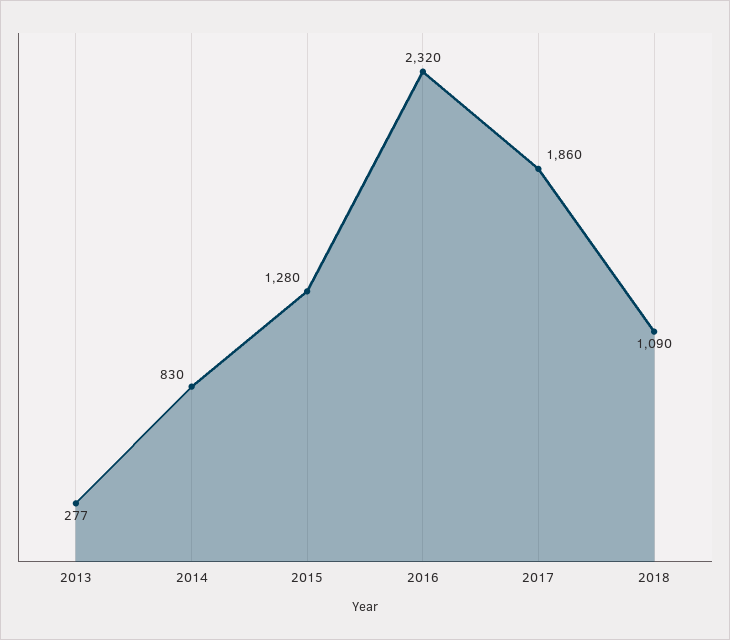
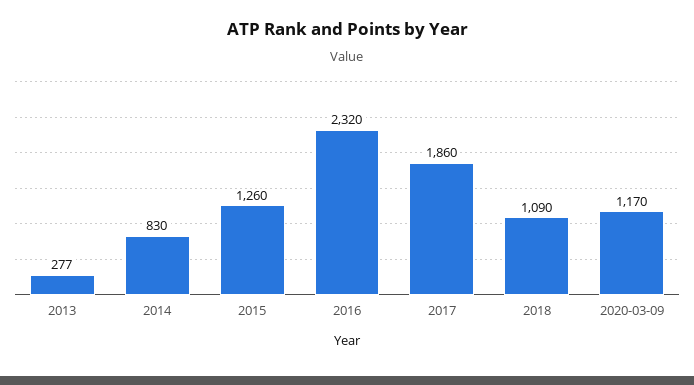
2015: 1280 -> 1260
2020-03-09: none -> 1170

